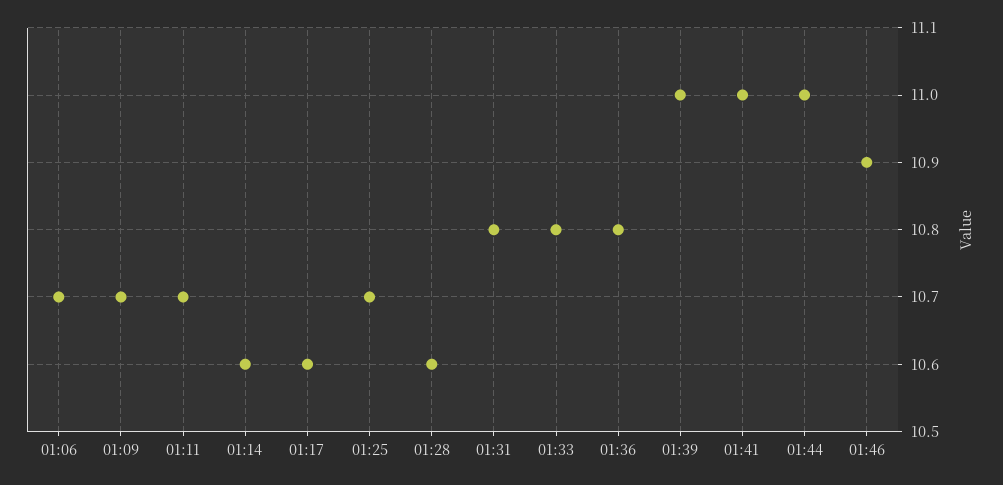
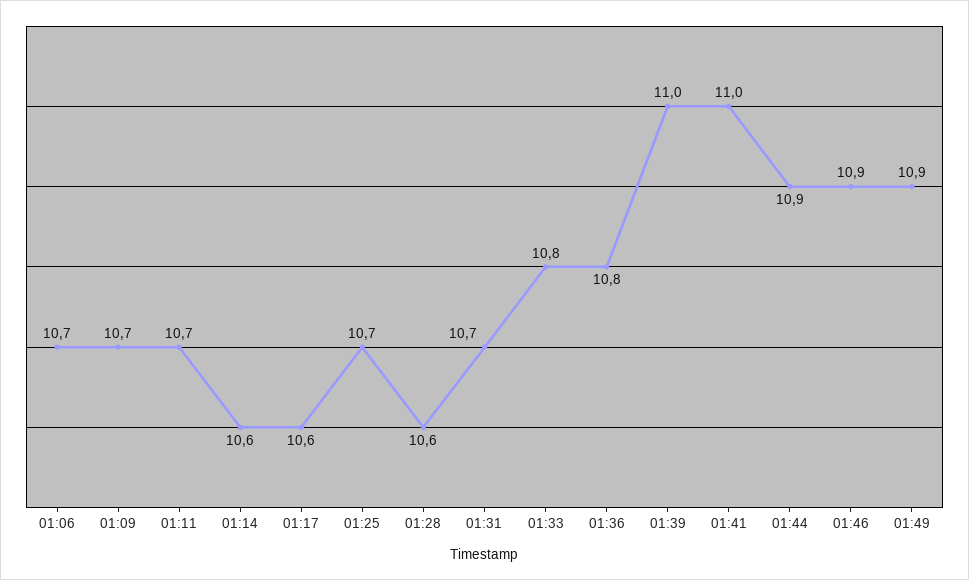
01:31: 10.8 -> 10.7
01:44: 11 -> 10.9
01:49: none -> 10.9

